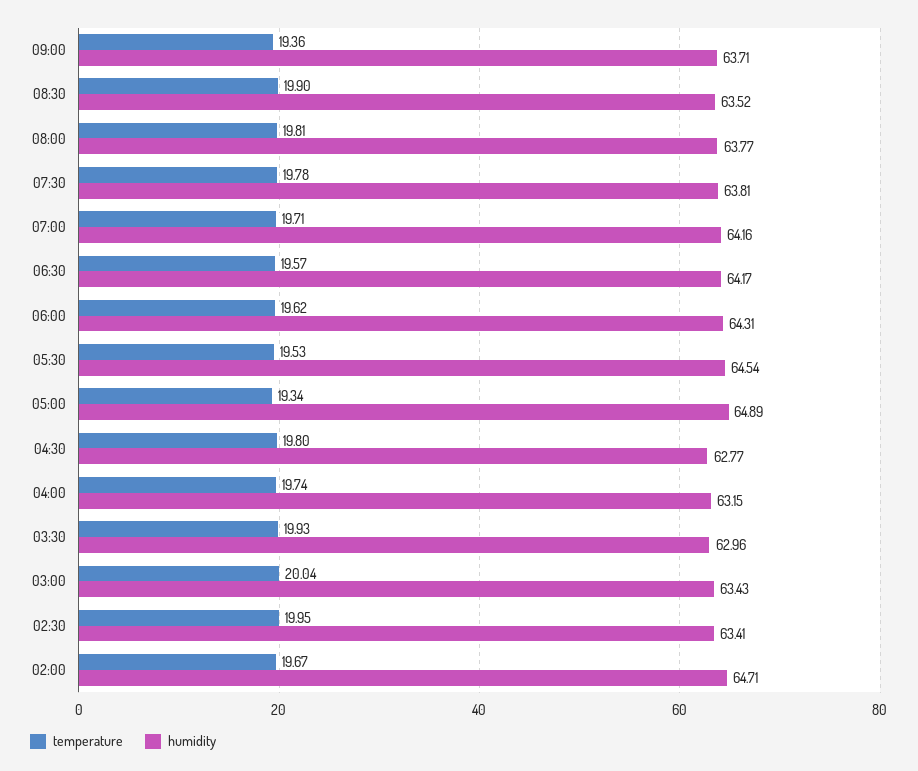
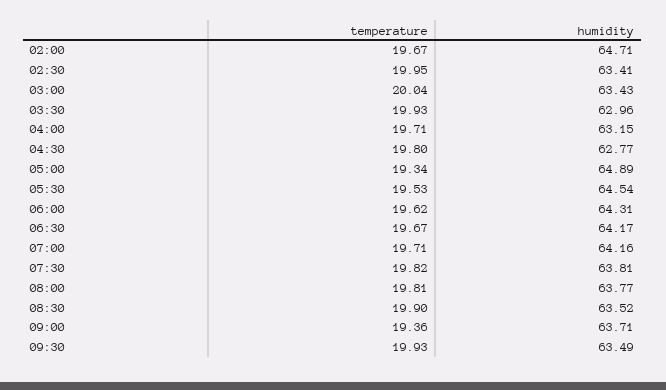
temperature, 07:30: 19.78 -> 19.82
temperature, 06:30: 19.57 -> 19.67
temperature, 04:00: 19.74 -> 19.71
temperature, 09:30: none -> 19.93
humidity, 09:30: none -> 63.49

